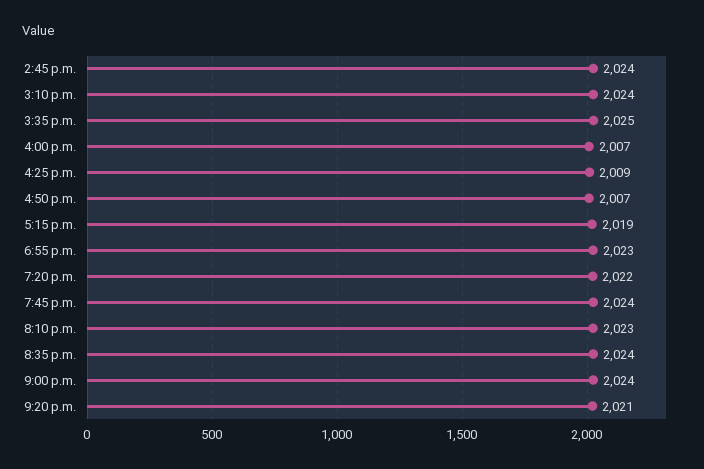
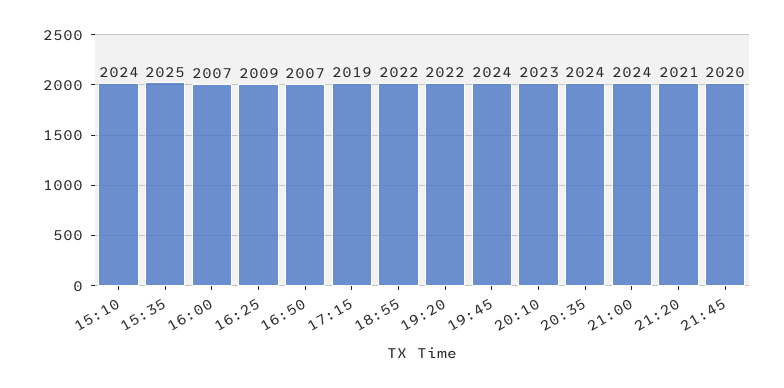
2:45 p.m.: 2024 -> none
6:55 p.m.: 2023 -> 2022
21:45: none -> 2020

